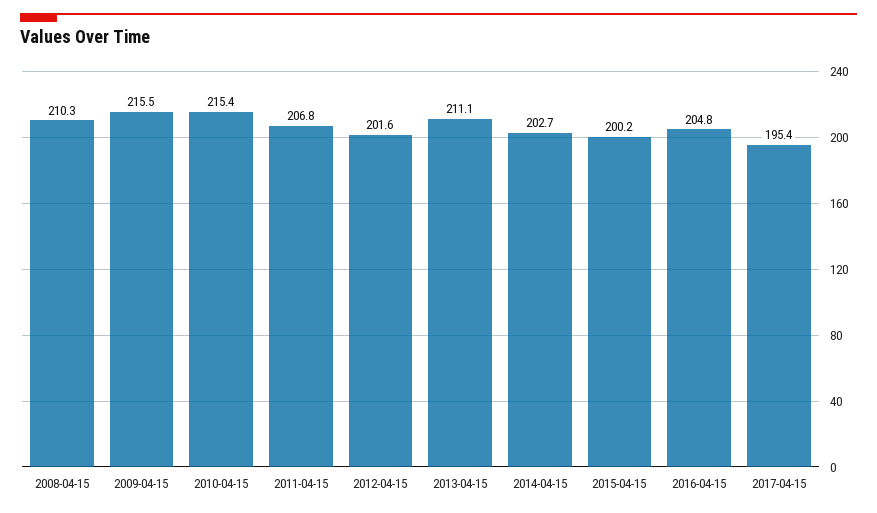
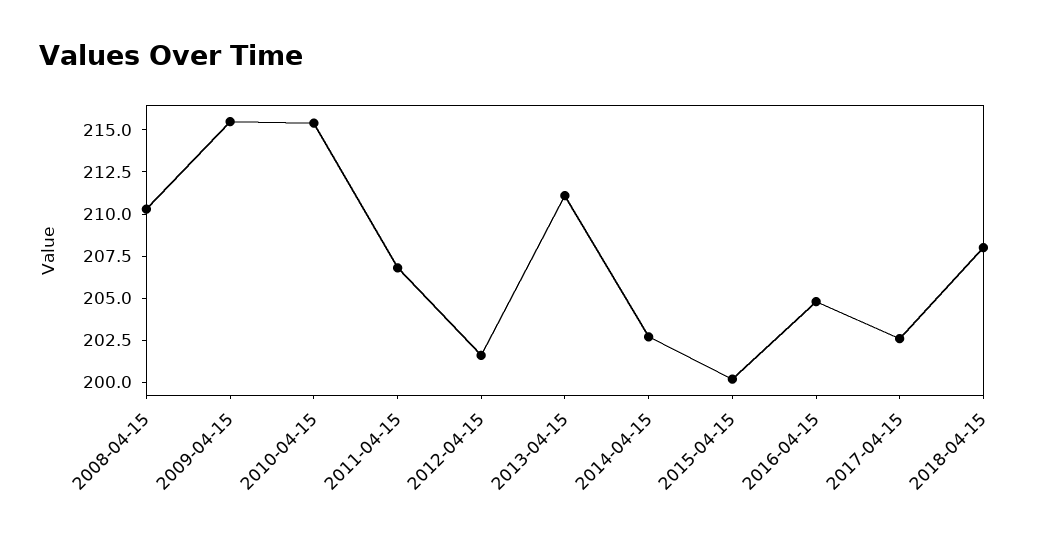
2017-04-15: 195.4 -> 202.5
2018-04-15: none -> 208

